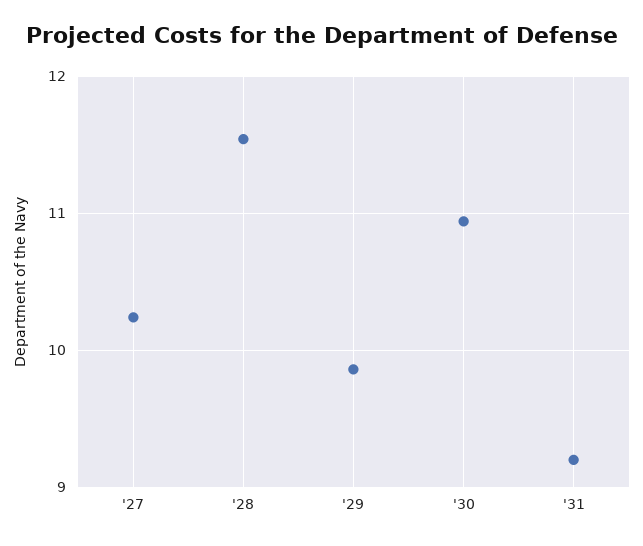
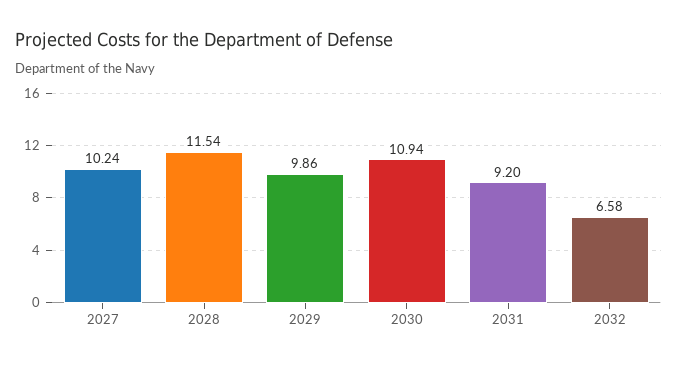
2032: none -> 6.58

